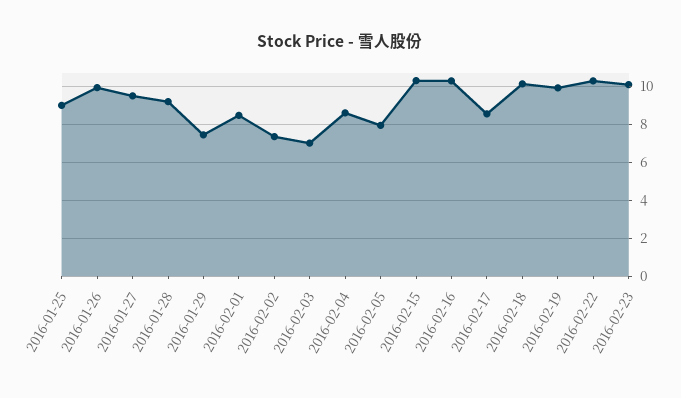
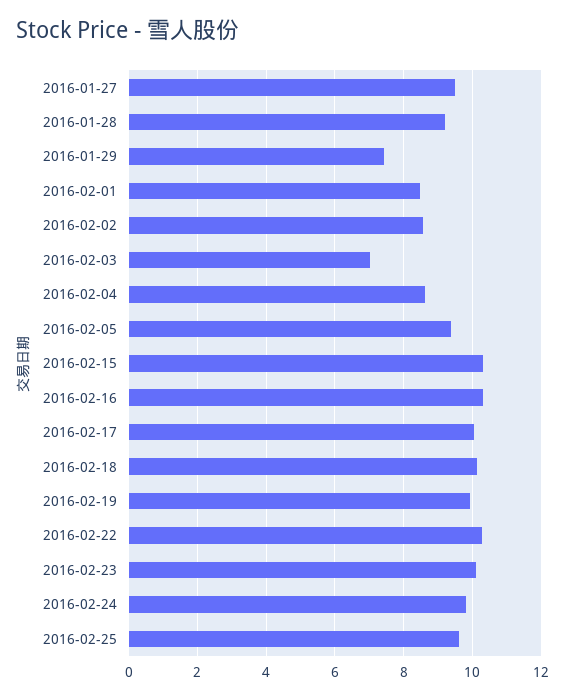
2016-01-25: 9 -> none
2016-01-26: 10 -> none
2016-02-02: 7.5 -> 8.6
2016-02-05: 8 -> 9.4
2016-02-17: 8.5 -> 10
2016-02-24: none -> 9.8
2016-02-25: none -> 9.6

